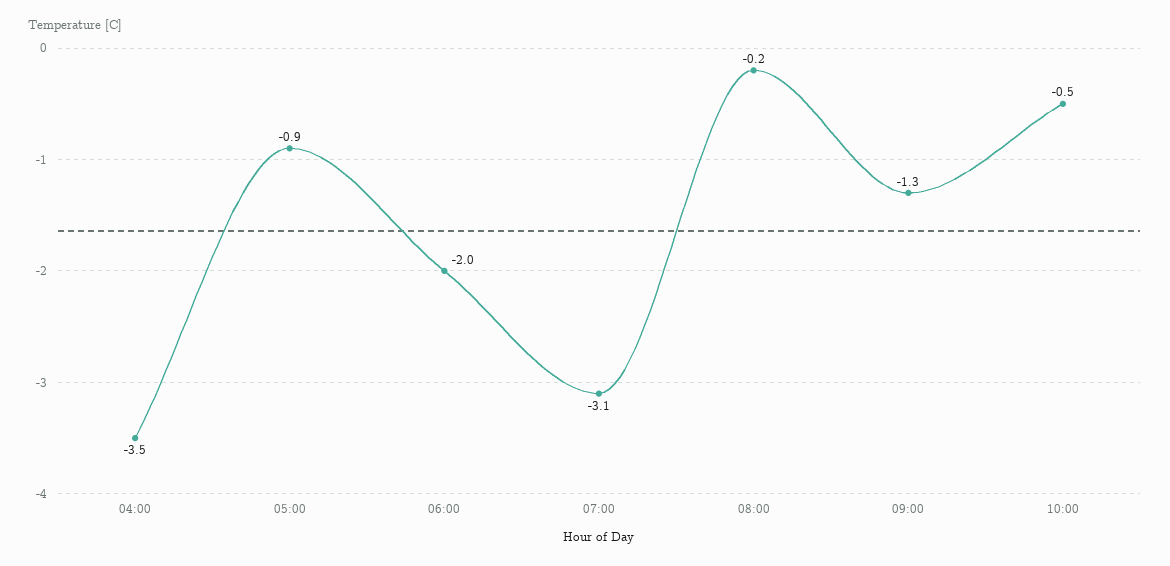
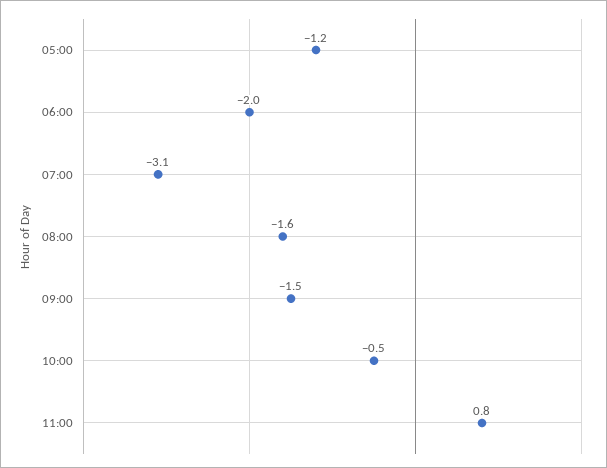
04:00: -3.5 -> none
05:00: -0.9 -> -1.2
08:00: -0.2 -> -1.6
09:00: -1.3 -> -1.5
11:00: none -> 0.8

